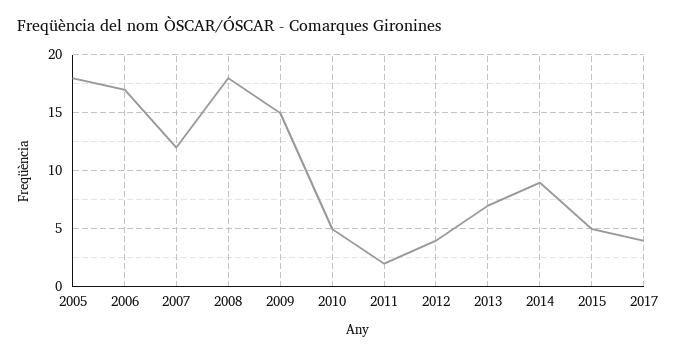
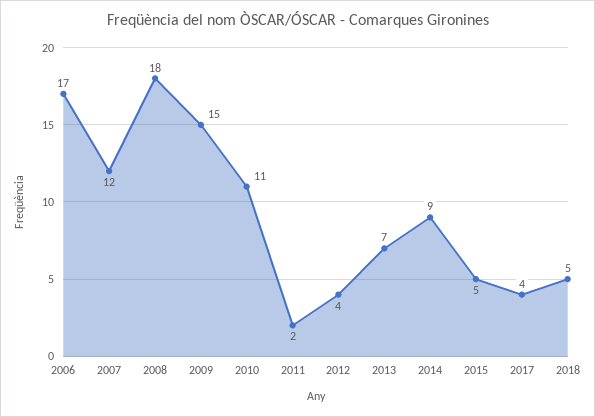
2005: 18 -> none
2010: 5 -> 11
2018: none -> 5

